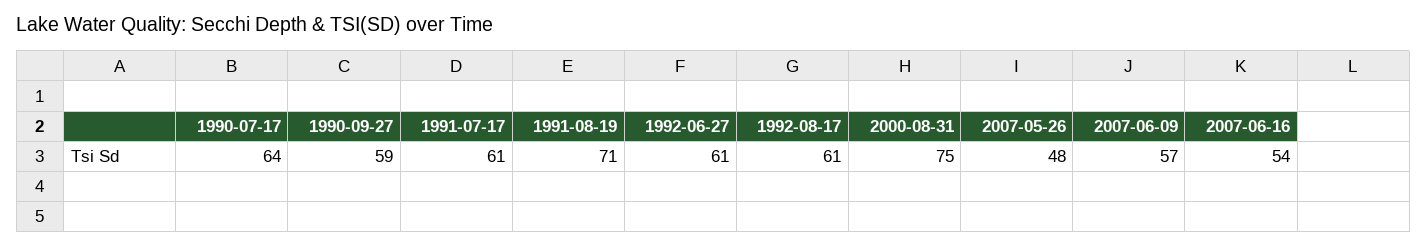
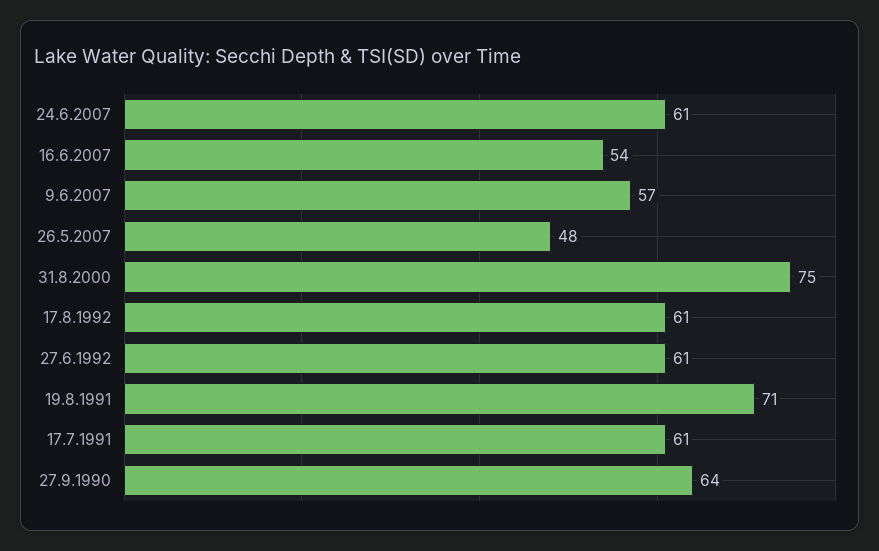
1990-07-17: 64 -> none
1990-09-27: 59 -> 64
24.6.2007: none -> 61

